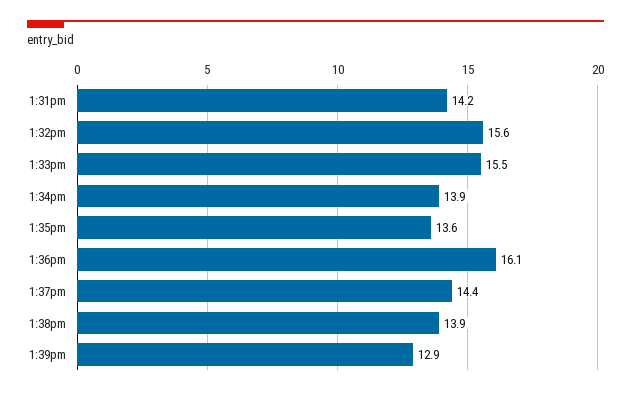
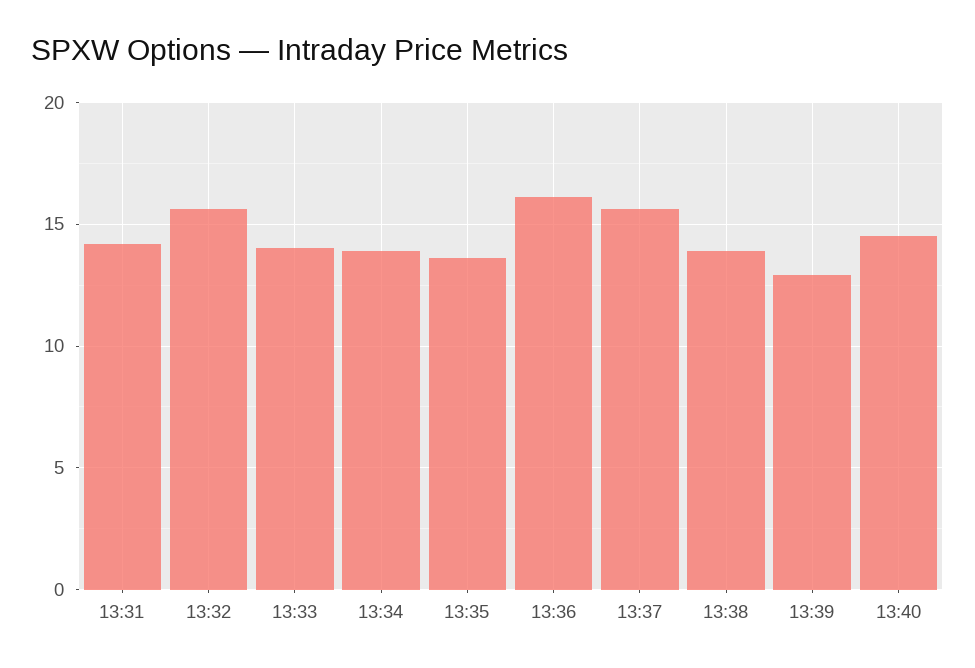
1:33pm: 15.5 -> 14
1:37pm: 14.4 -> 15.5
13:40: none -> 14.5

